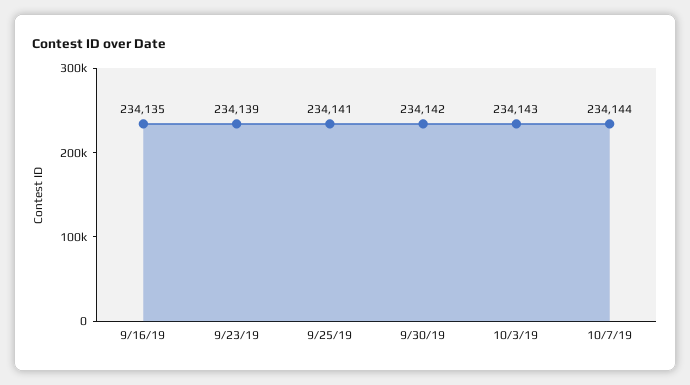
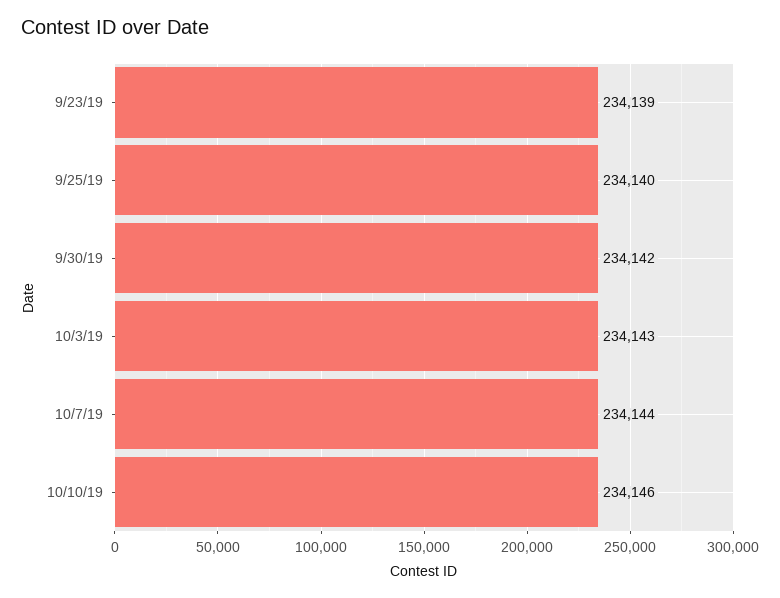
9/16/19: 234135 -> none
9/25/19: 234141 -> 234140
10/10/19: none -> 234146

